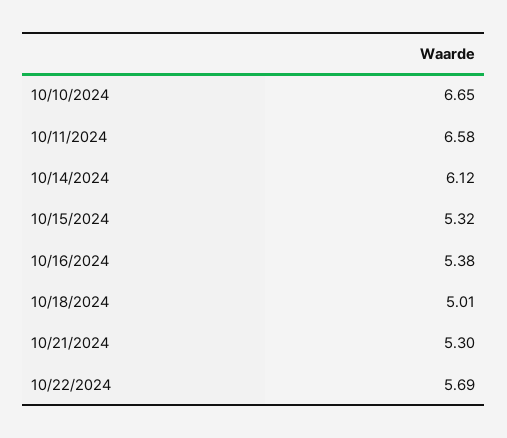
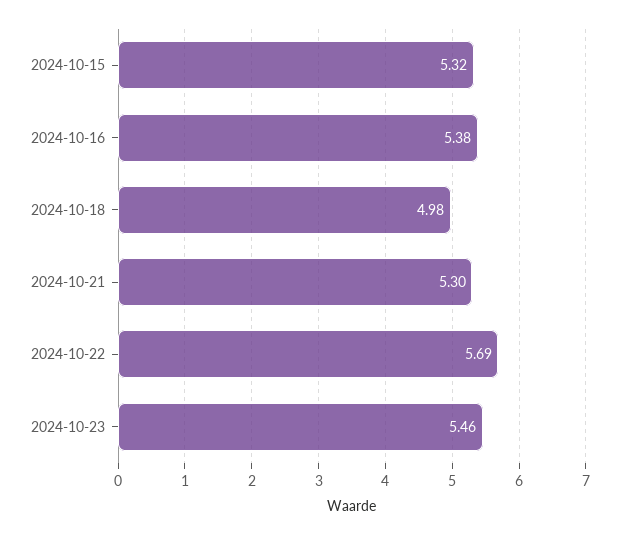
10/10/2024: 6.65 -> none
10/11/2024: 6.58 -> none
10/14/2024: 6.12 -> none
10/18/2024: 5.01 -> 4.98
2024-10-23: none -> 5.46

